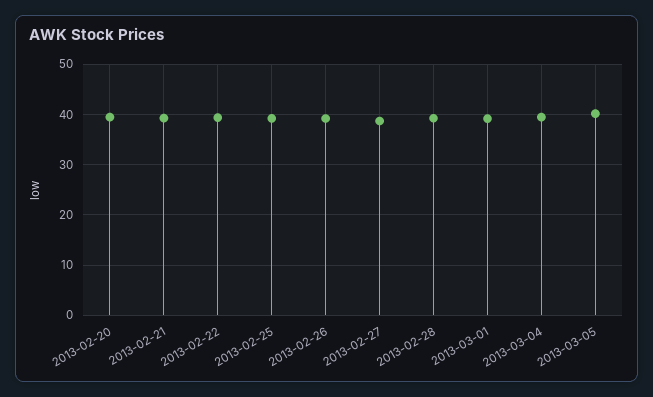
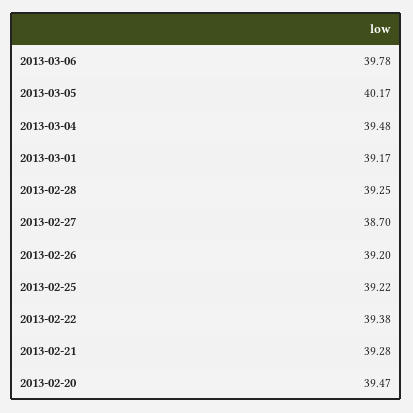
2013-03-06: none -> 39.78

